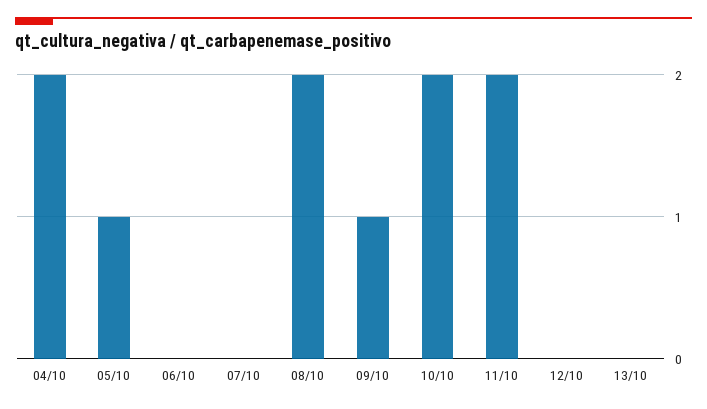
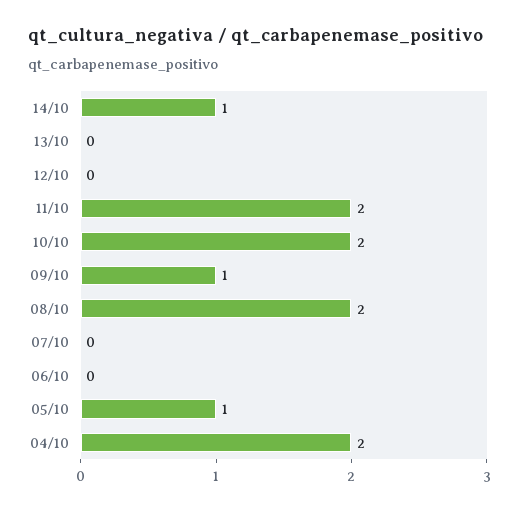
14/10: none -> 1

